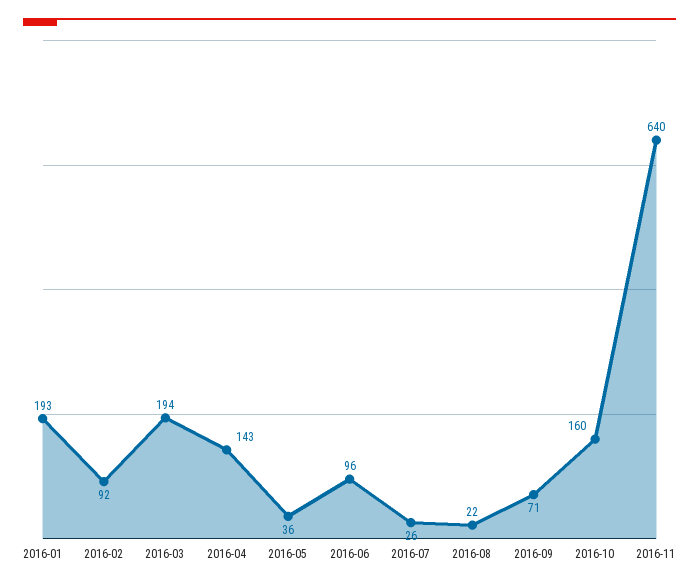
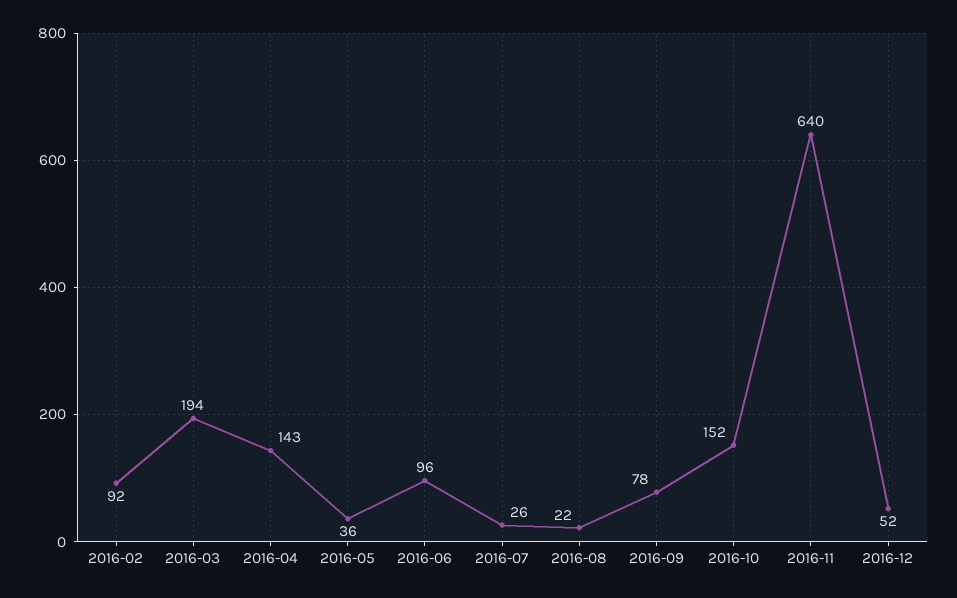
2016-01: 193 -> none
2016-09: 71 -> 78
2016-10: 160 -> 152
2016-12: none -> 52

